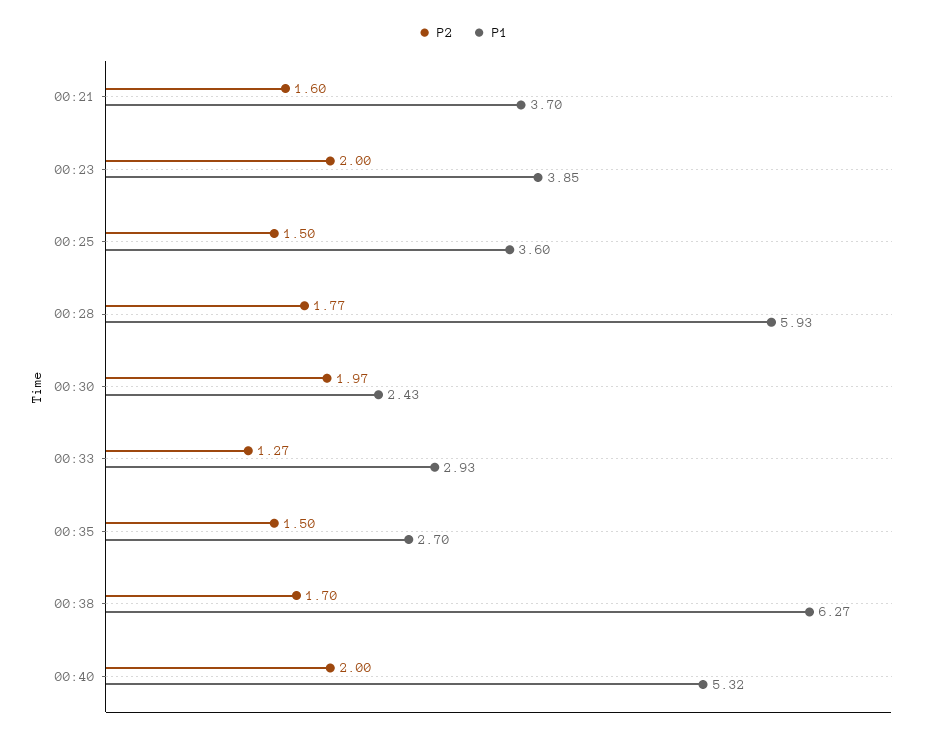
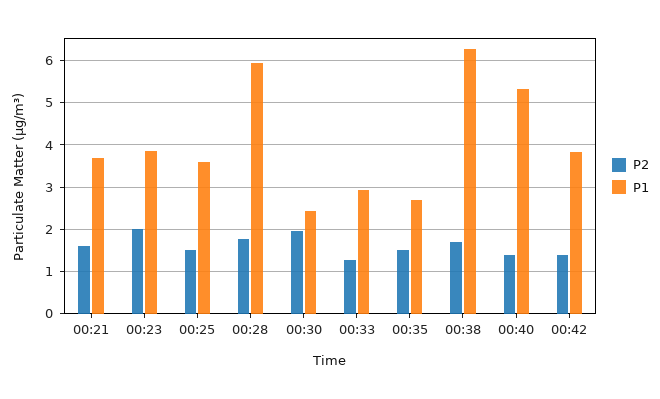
P2, 00:40: 2 -> 1.4
P2, 00:42: none -> 1.4
P1, 00:42: none -> 3.8

